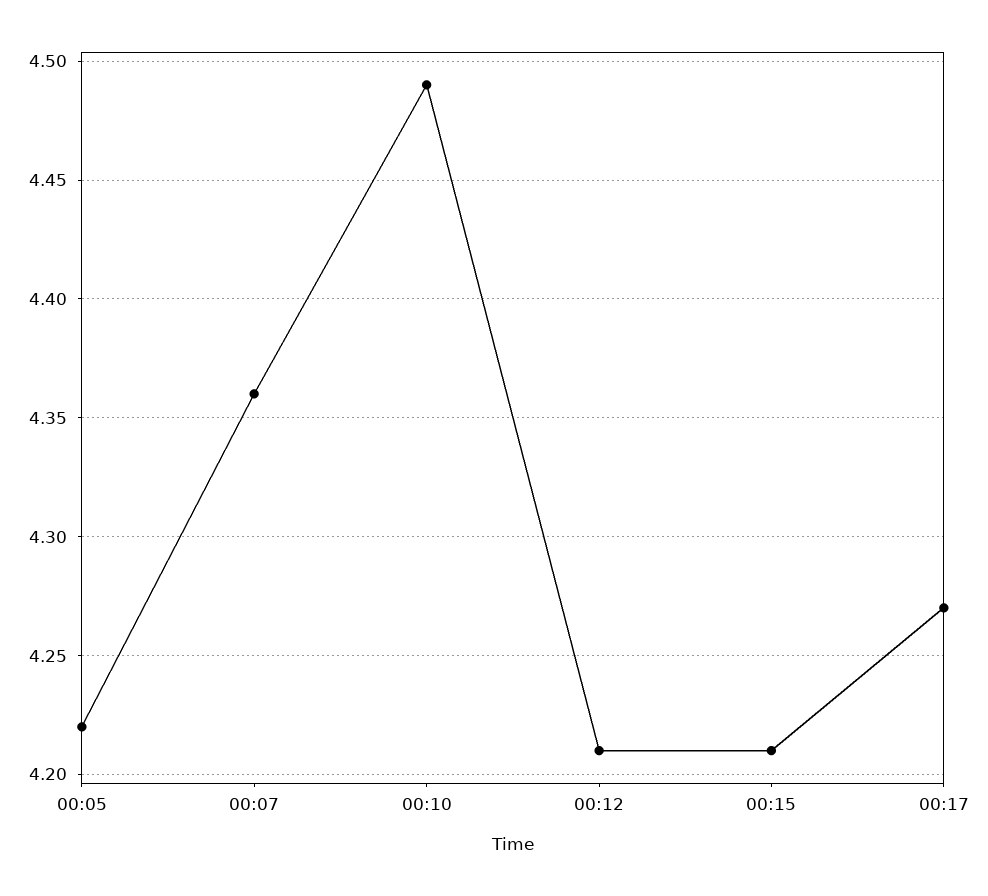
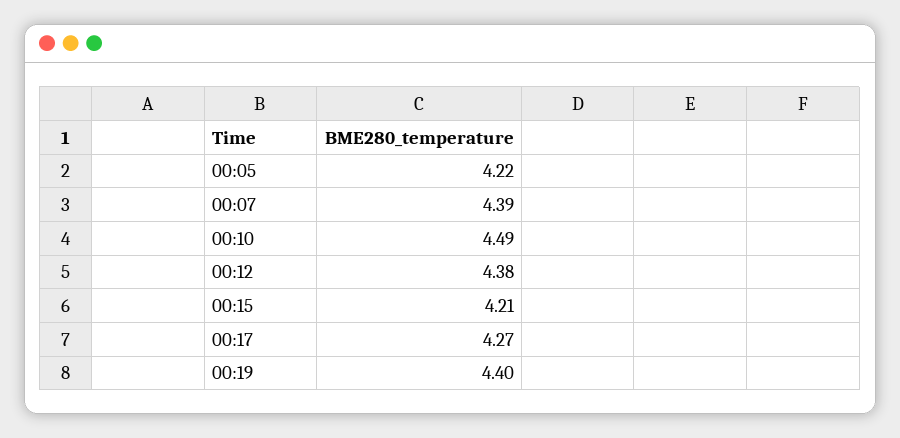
00:07: 4.36 -> 4.39
00:12: 4.21 -> 4.38
00:19: none -> 4.4

